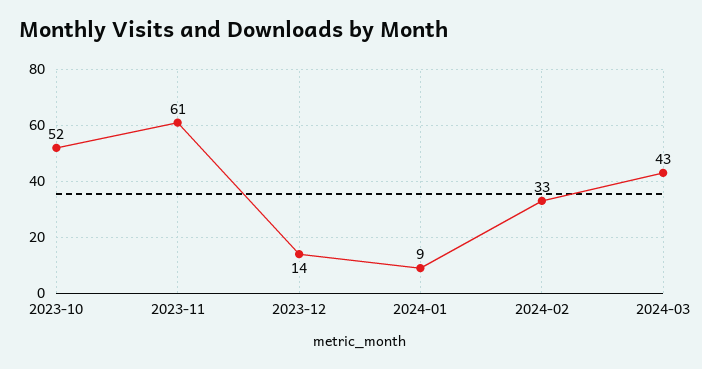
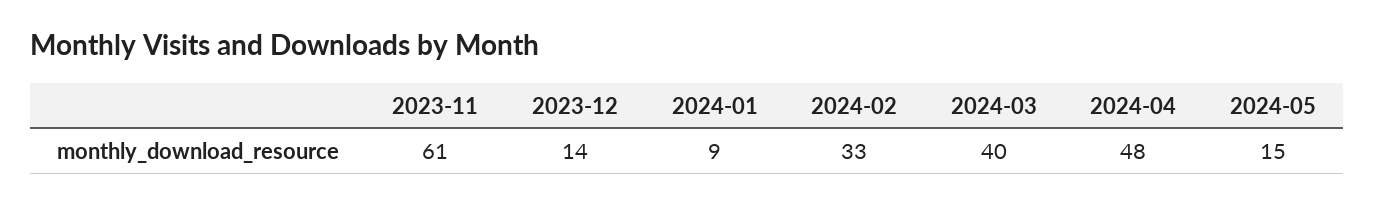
2023-10: 52 -> none
2024-03: 43 -> 40
2024-04: none -> 48
2024-05: none -> 15

